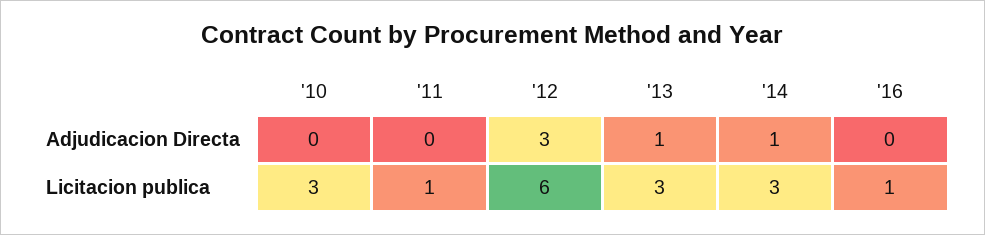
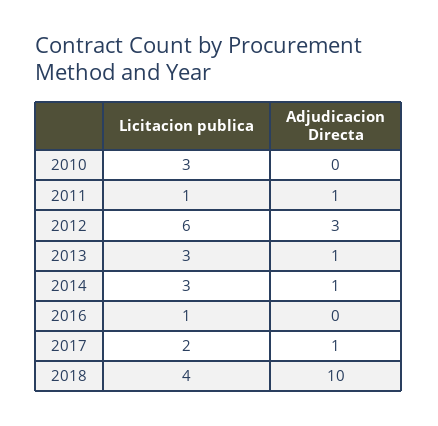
'11, Adjudicacion Directa: 0 -> 1
2017, Licitacion publica: none -> 2
2017, Adjudicacion Directa: none -> 1
2018, Licitacion publica: none -> 4
2018, Adjudicacion Directa: none -> 10

